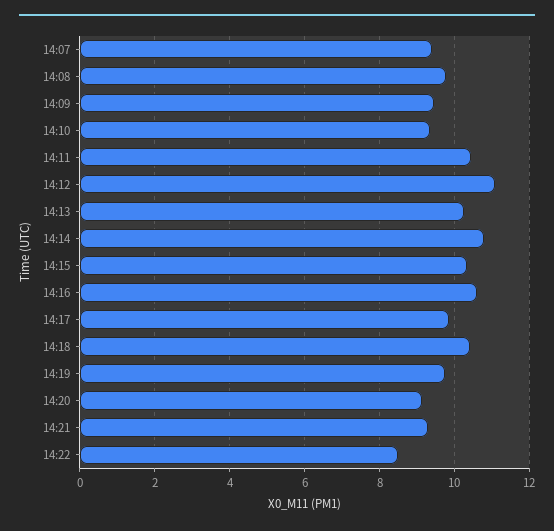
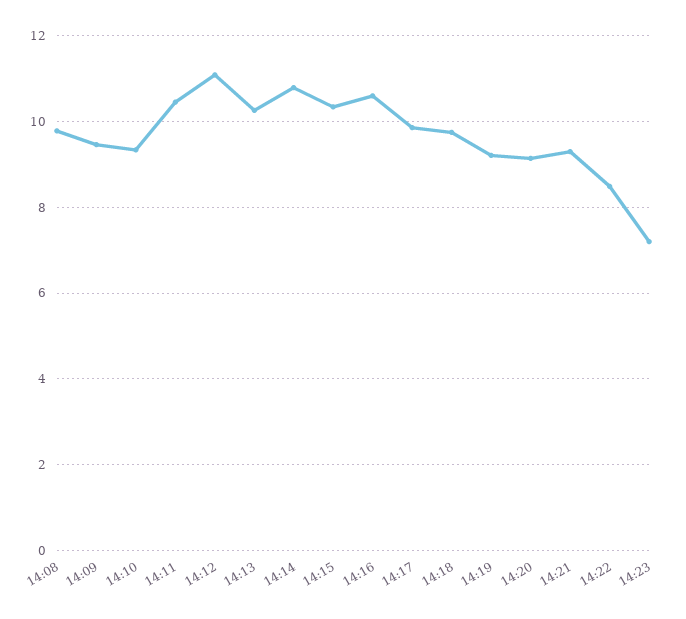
14:07: 9.4 -> none
14:18: 10.4 -> 9.8
14:19: 9.8 -> 9.2
14:23: none -> 7.2

